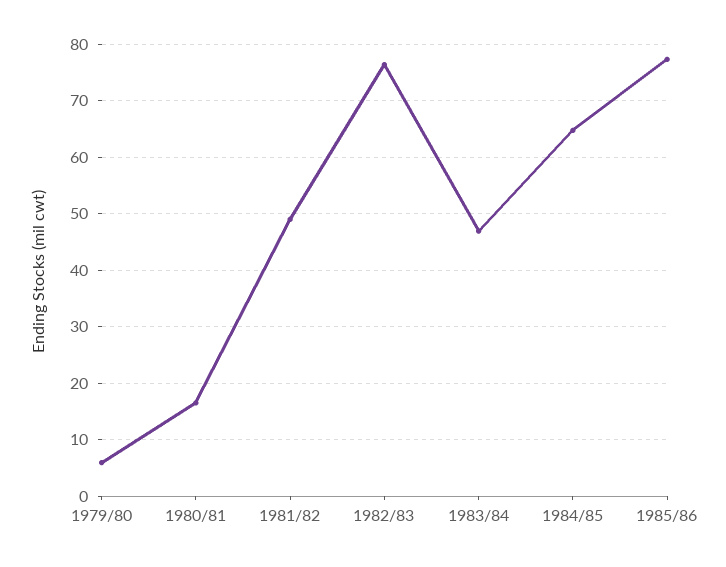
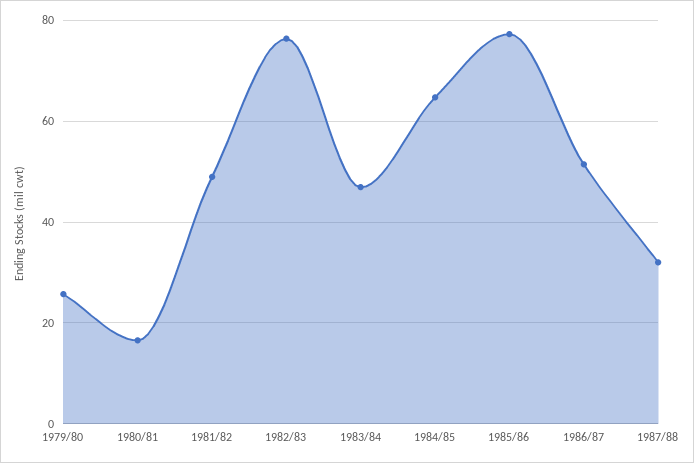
1979/80: 6 -> 26
1986/87: none -> 52
1987/88: none -> 32

